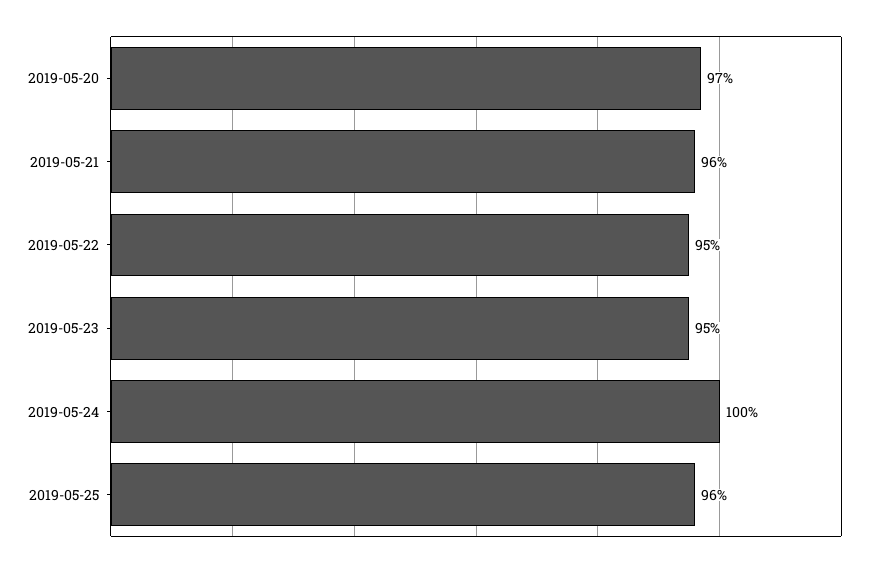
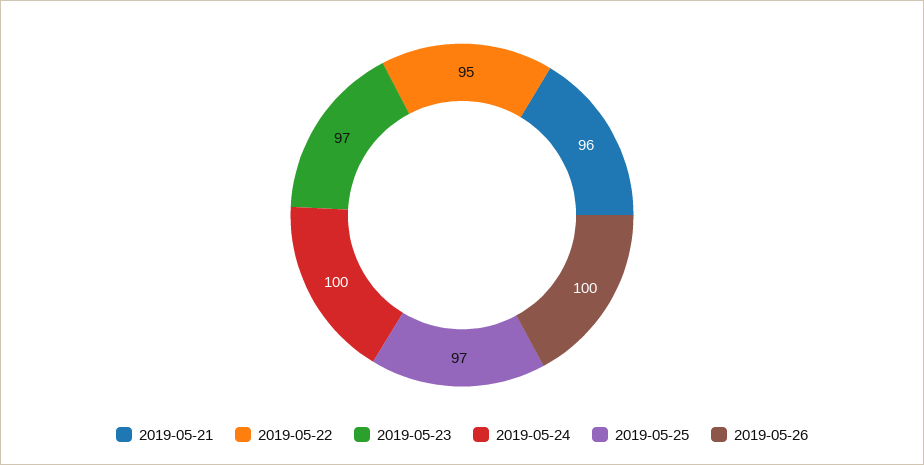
2019-05-20: 97 -> none
2019-05-23: 95 -> 97
2019-05-25: 96 -> 97
2019-05-26: none -> 100

